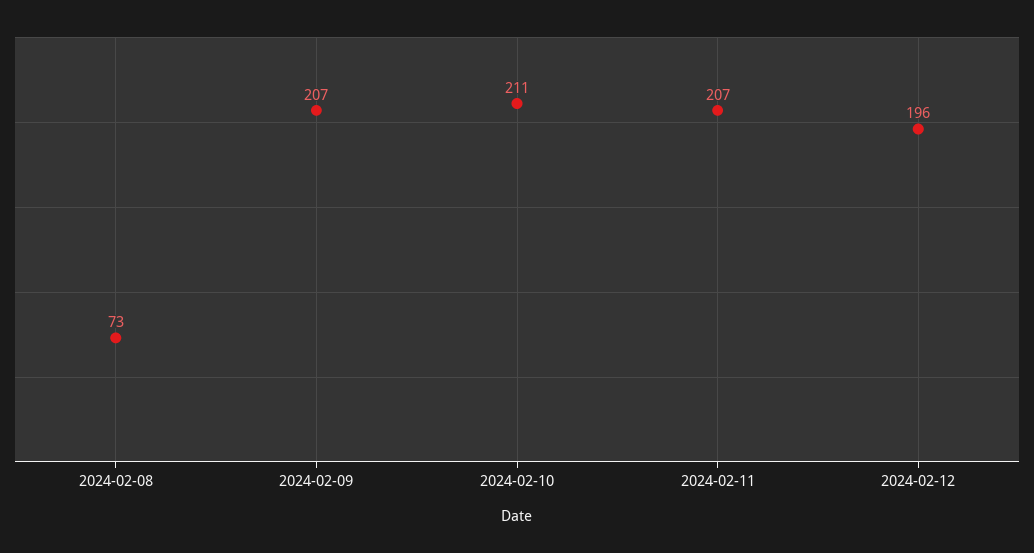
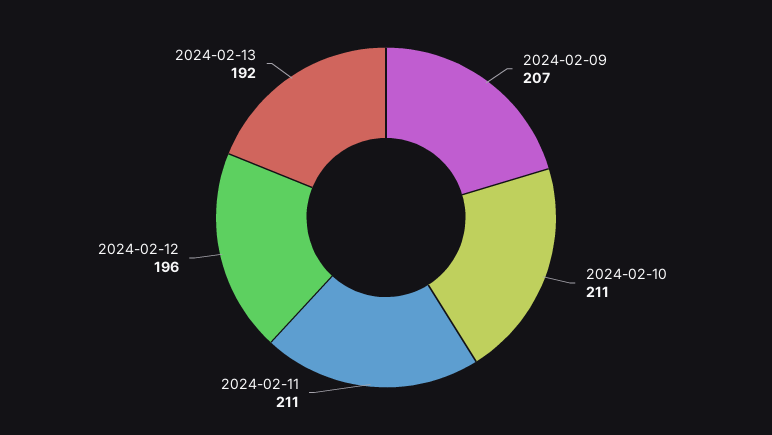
2024-02-08: 73 -> none
2024-02-11: 207 -> 211
2024-02-13: none -> 192

